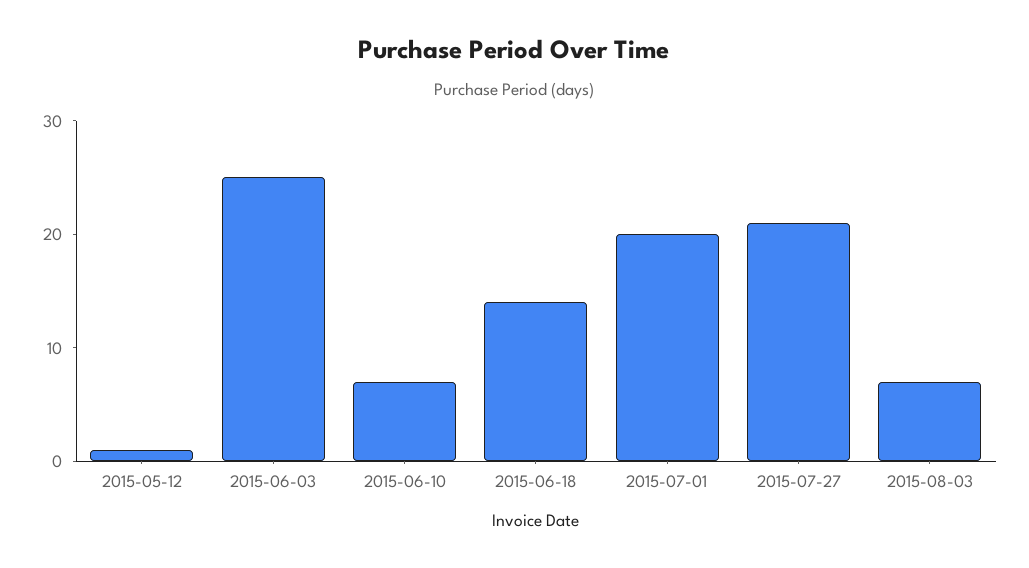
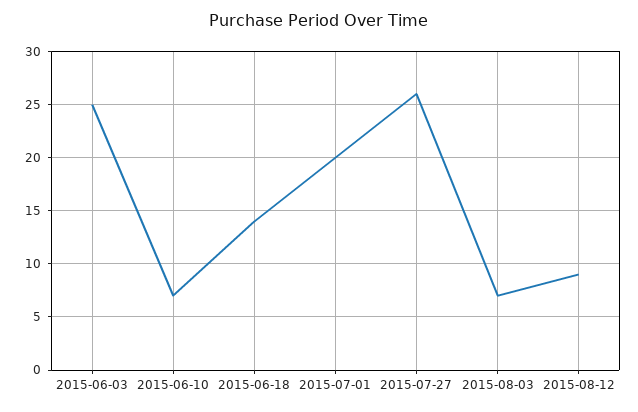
2015-05-12: 1 -> none
2015-07-27: 21 -> 26
2015-08-12: none -> 9

